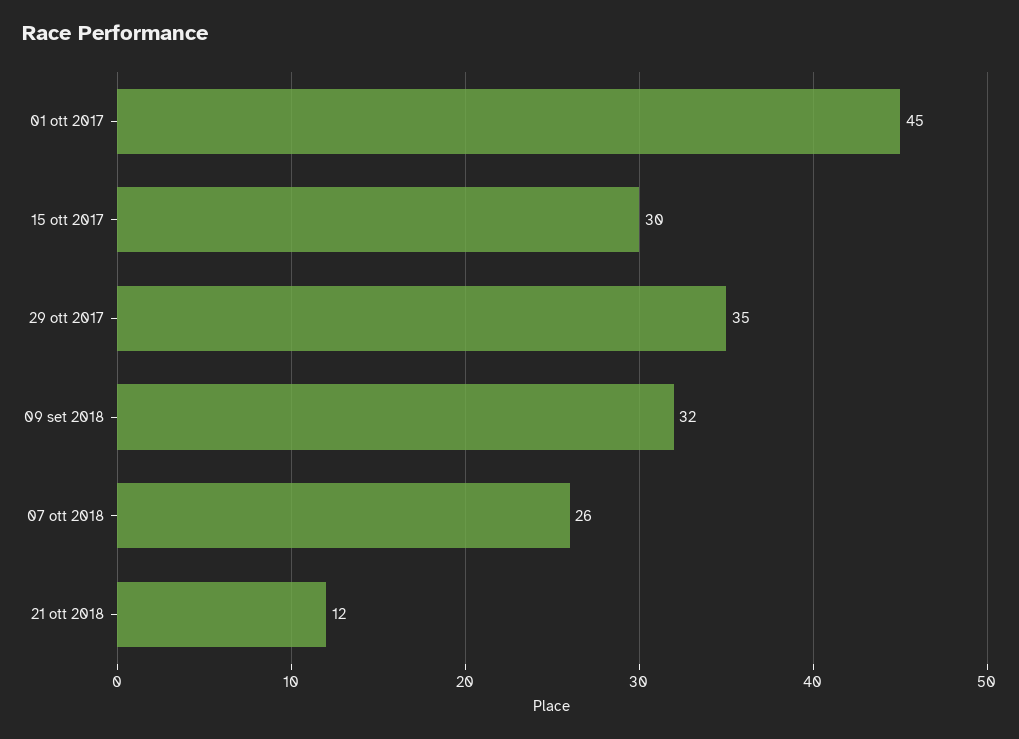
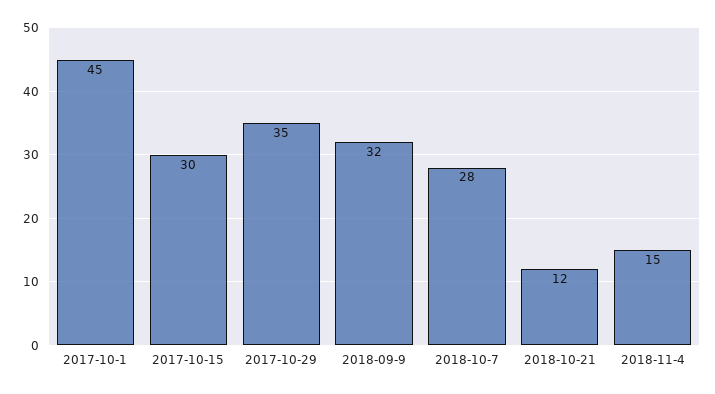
07 ott 2018: 26 -> 28
2018-11-4: none -> 15

